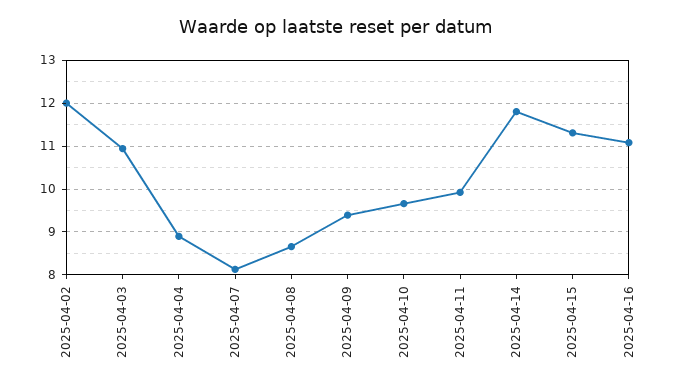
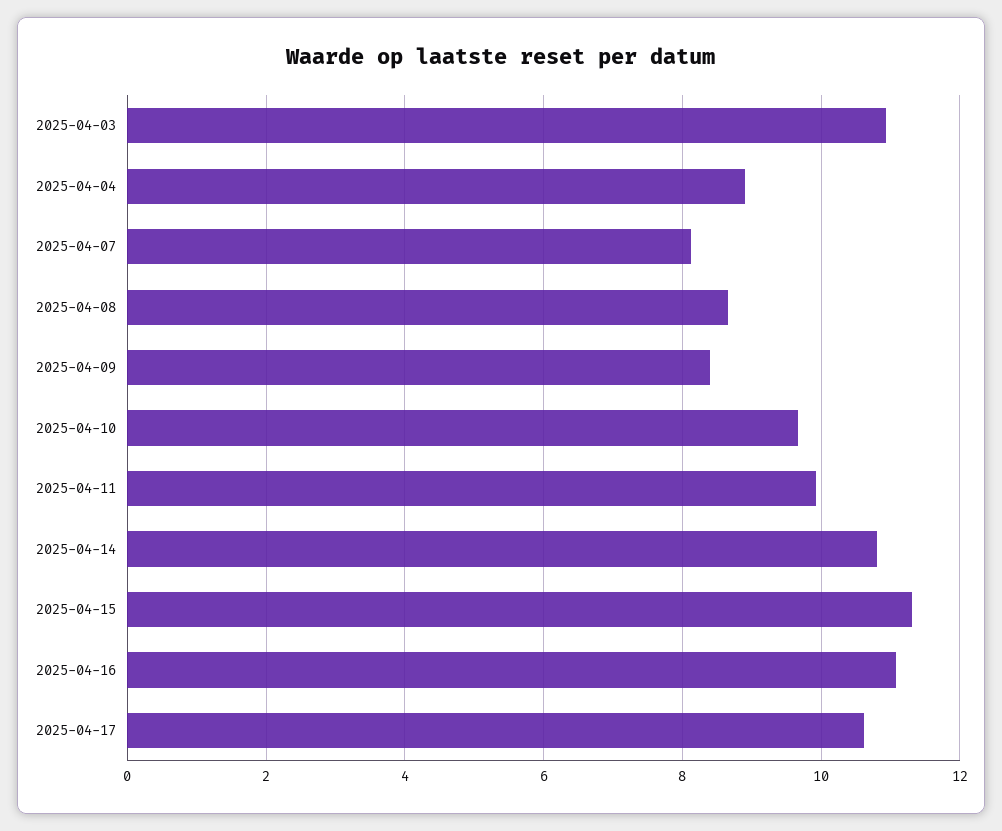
2025-04-02: 12 -> none
2025-04-09: 9.4 -> 8.4
2025-04-14: 11.8 -> 10.8
2025-04-17: none -> 10.6

